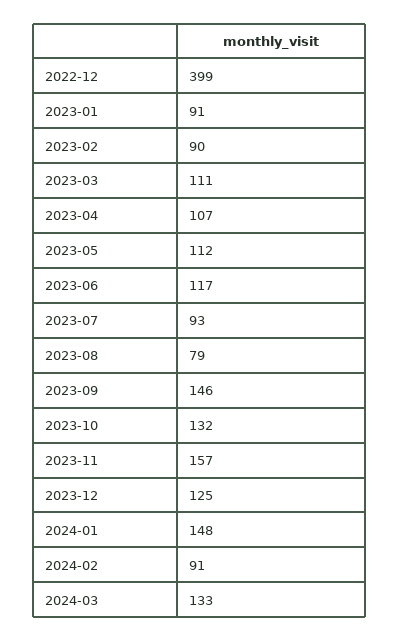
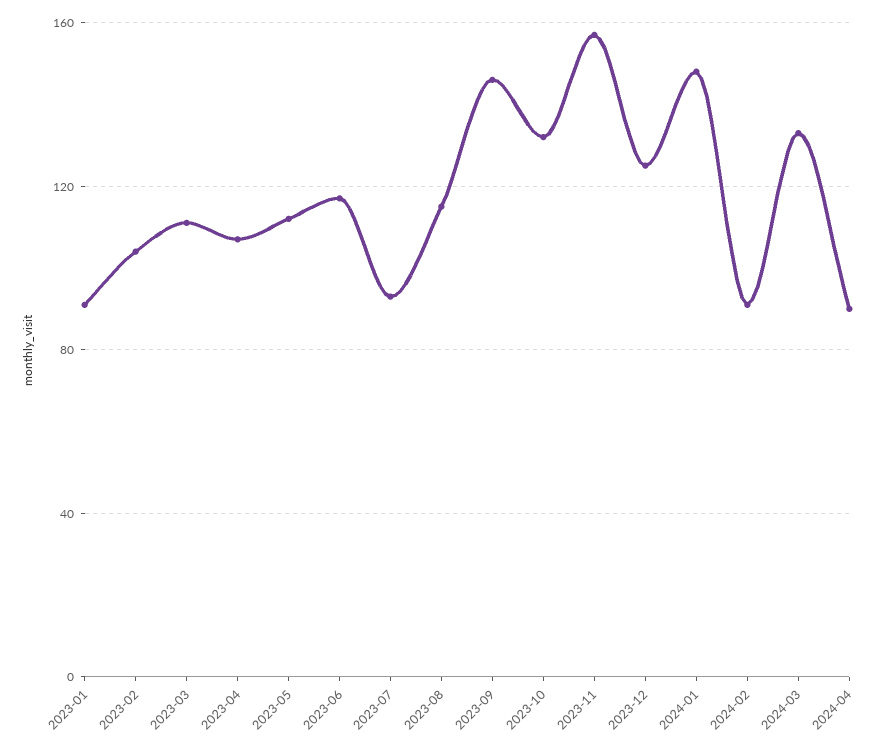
2022-12: 399 -> none
2023-02: 90 -> 105
2023-08: 79 -> 115
2024-04: none -> 90

